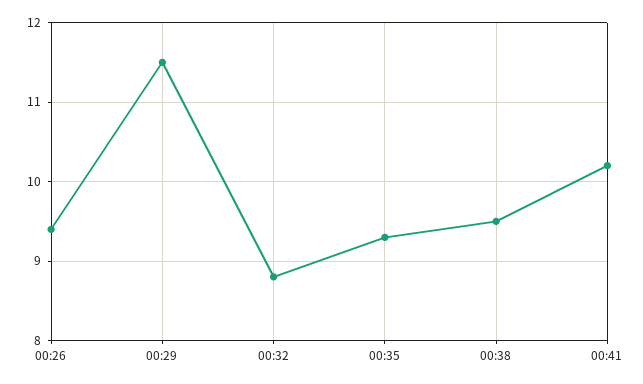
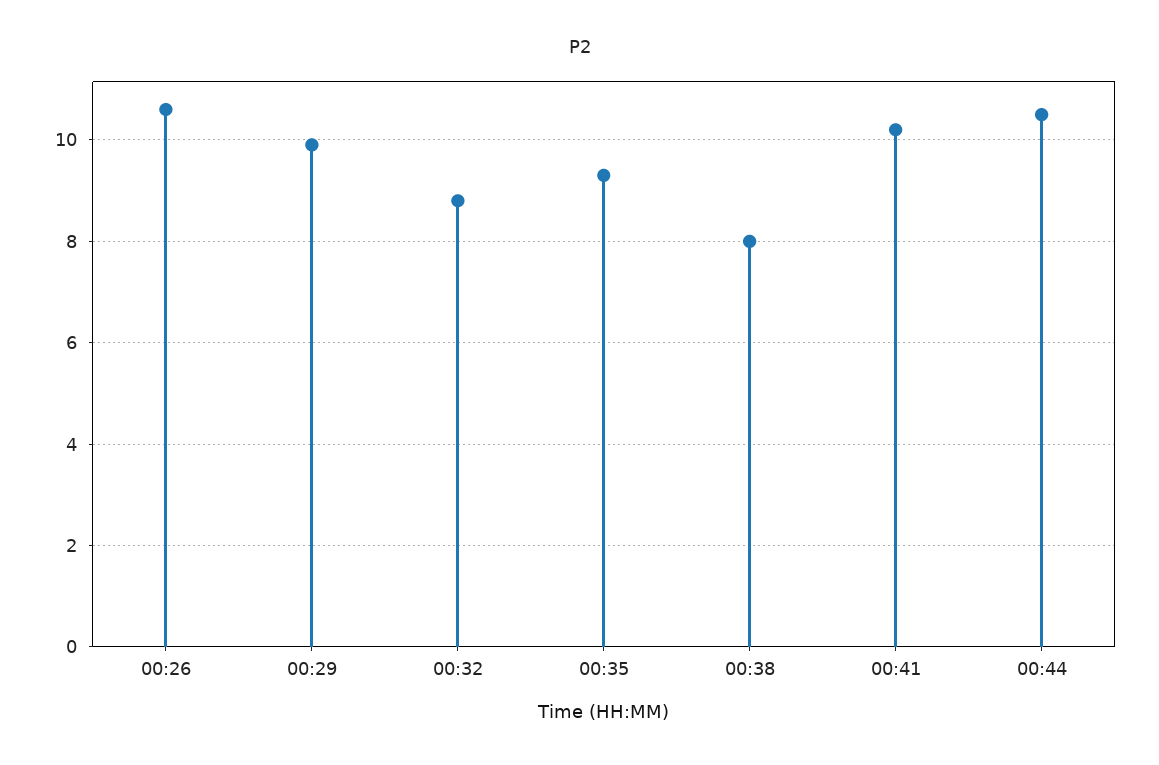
00:26: 9.4 -> 10.5
00:29: 11.5 -> 10
00:38: 9.5 -> 8
00:44: none -> 10.5

